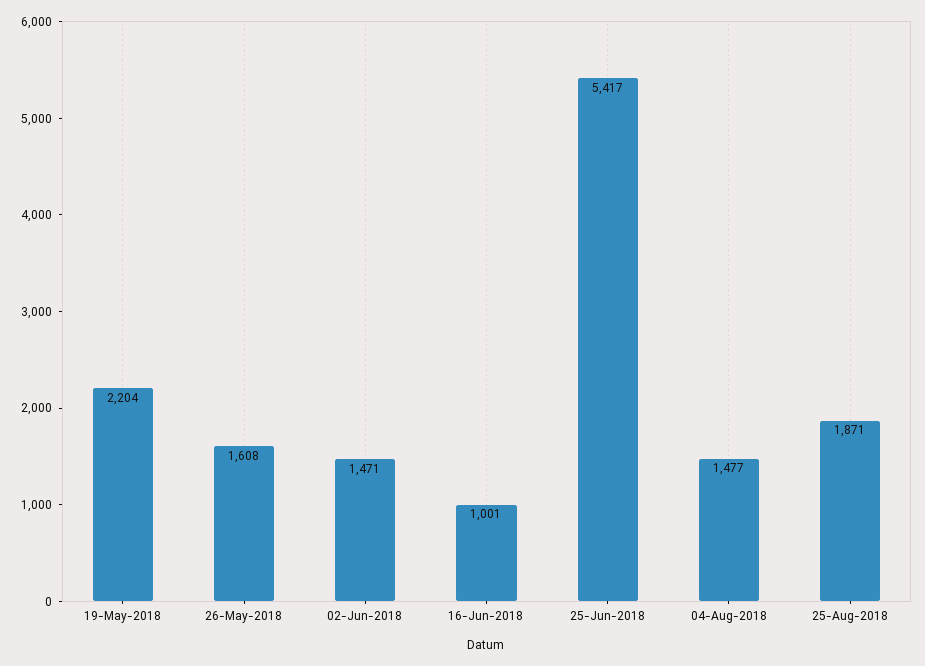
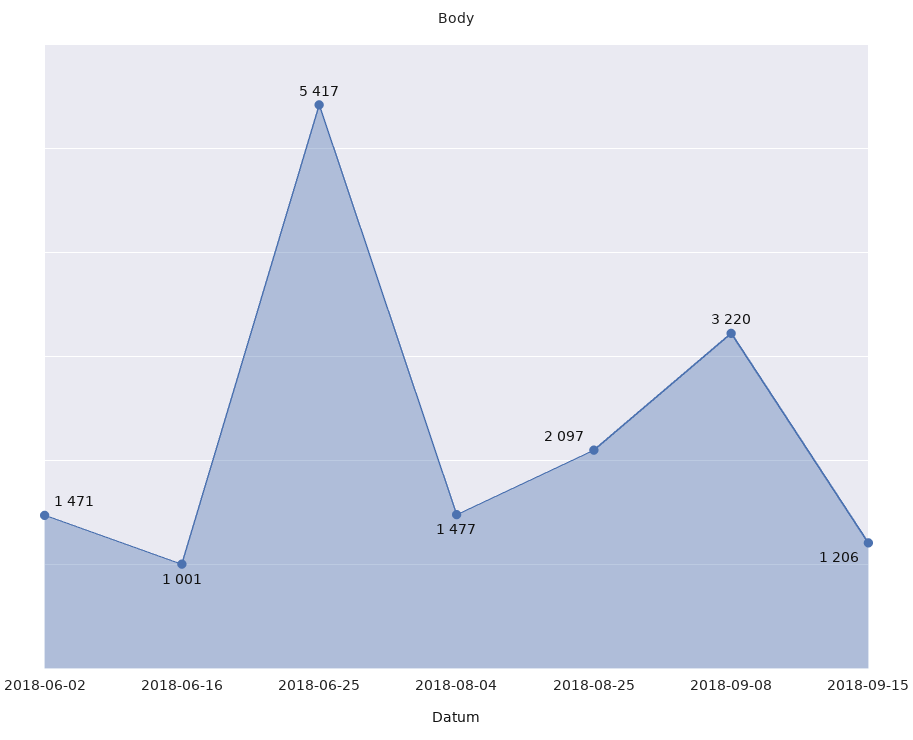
19-May-2018: 2204 -> none
26-May-2018: 1608 -> none
25-Aug-2018: 1871 -> 2097
2018-09-08: none -> 3220
2018-09-15: none -> 1206

